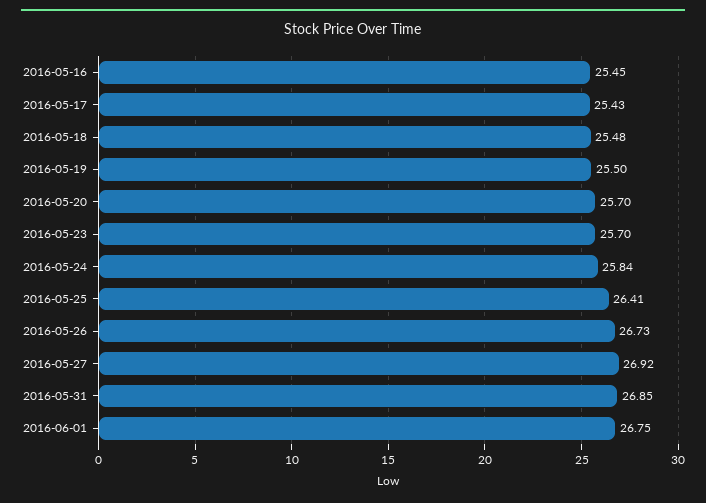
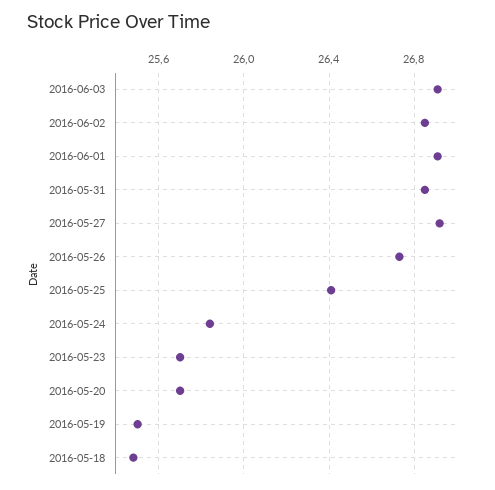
2016-05-16: 25.45 -> none
2016-05-17: 25.43 -> none
2016-06-01: 26.75 -> 26.9
2016-06-03: none -> 26.9
2016-06-02: none -> 26.85

